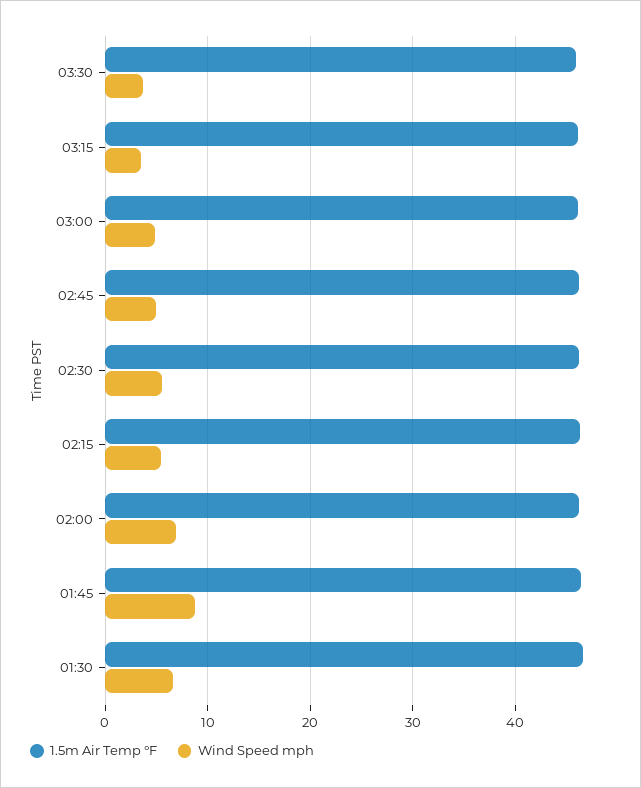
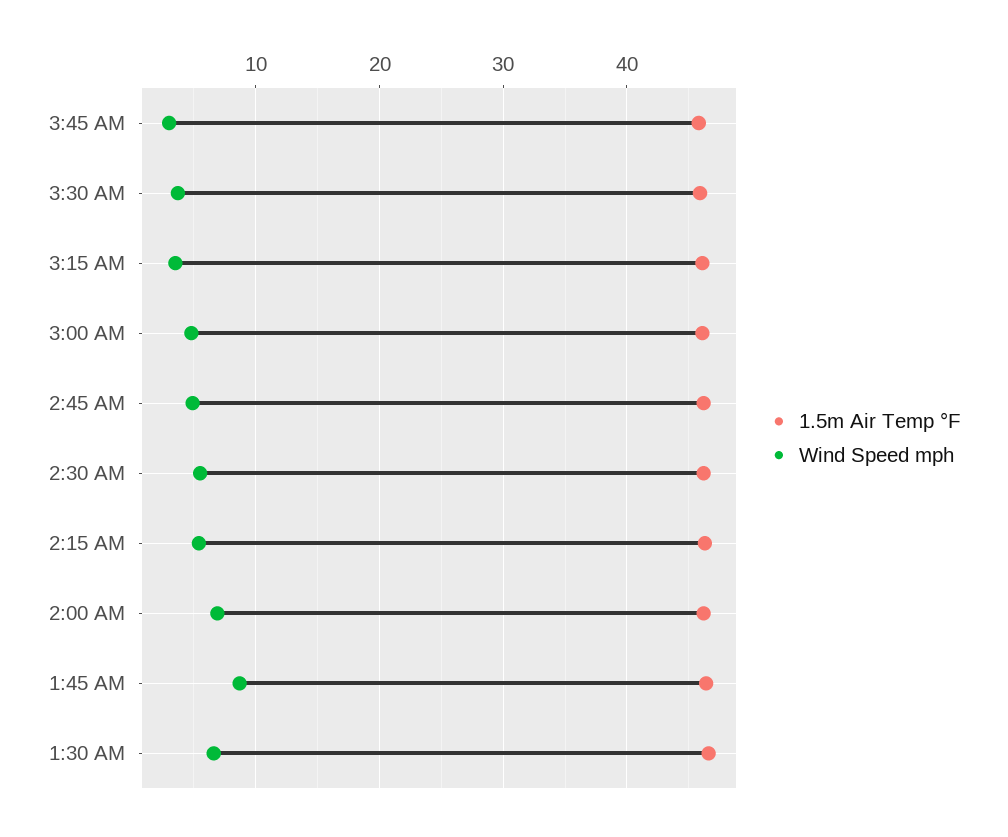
1.5m Air Temp °F, 3:45 AM: none -> 46
Wind Speed mph, 3:45 AM: none -> 3

